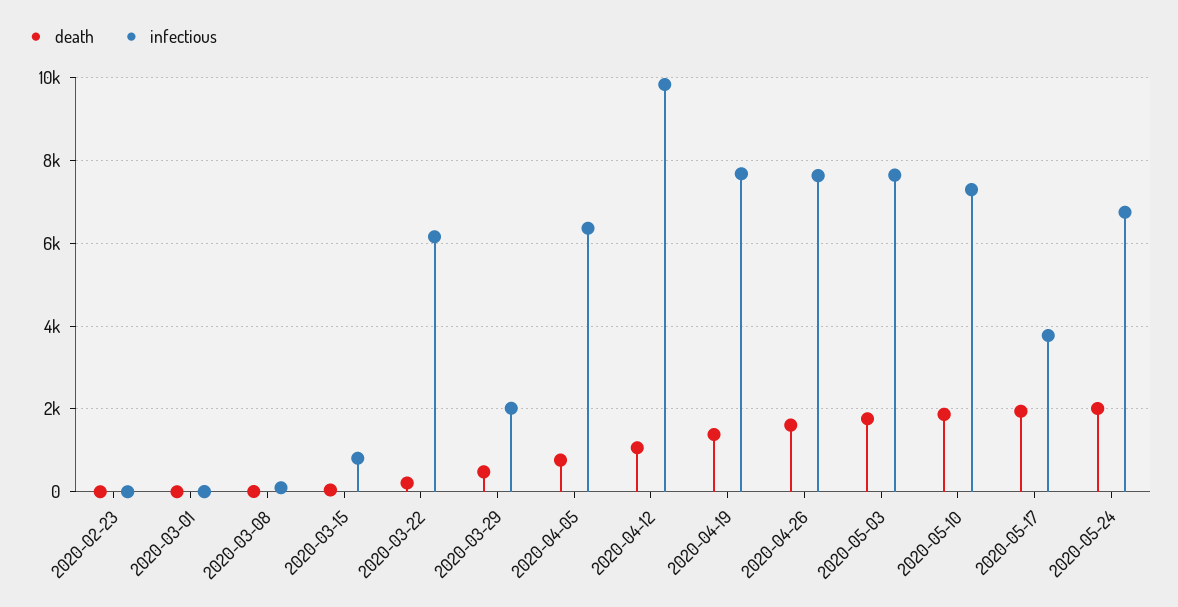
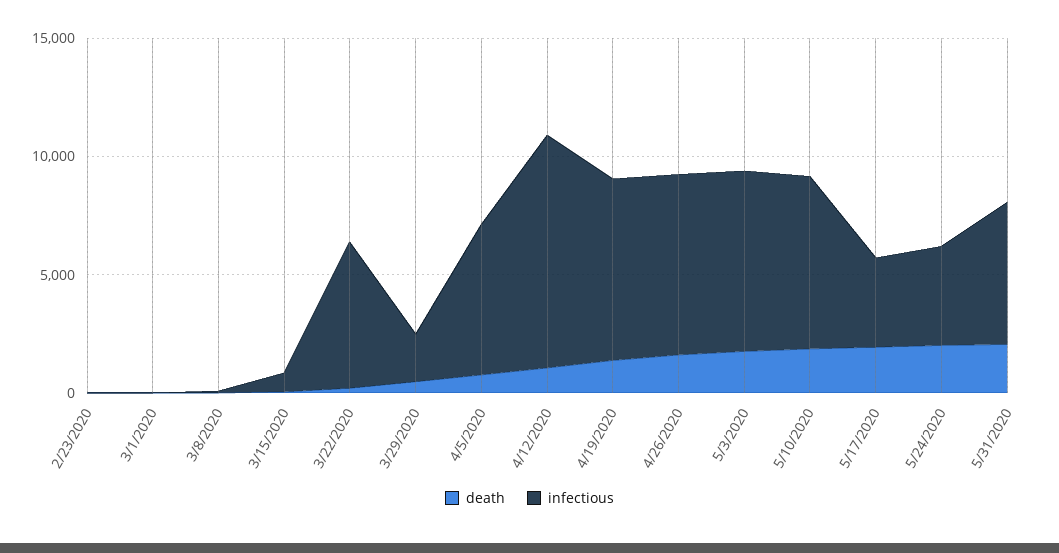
infectious, 2020-05-24: 6800 -> 4000
death, 5/31/2020: none -> 2000
infectious, 5/31/2020: none -> 6000

